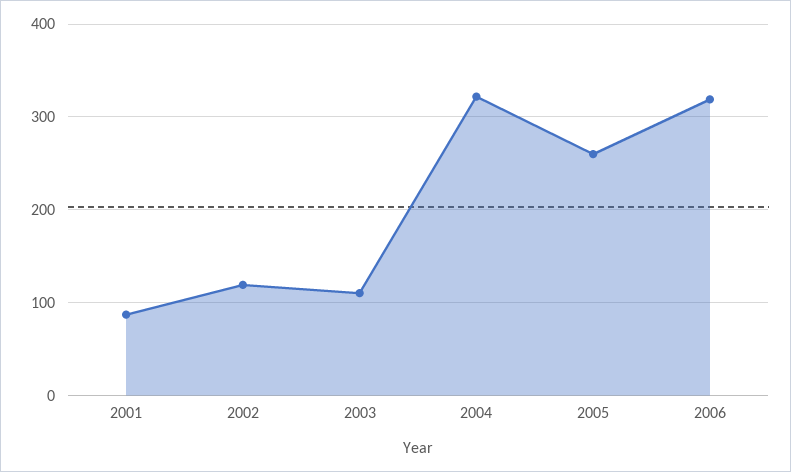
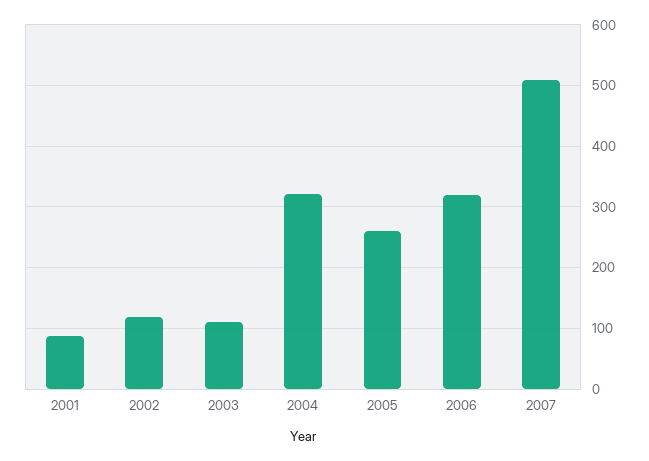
2007: none -> 510

